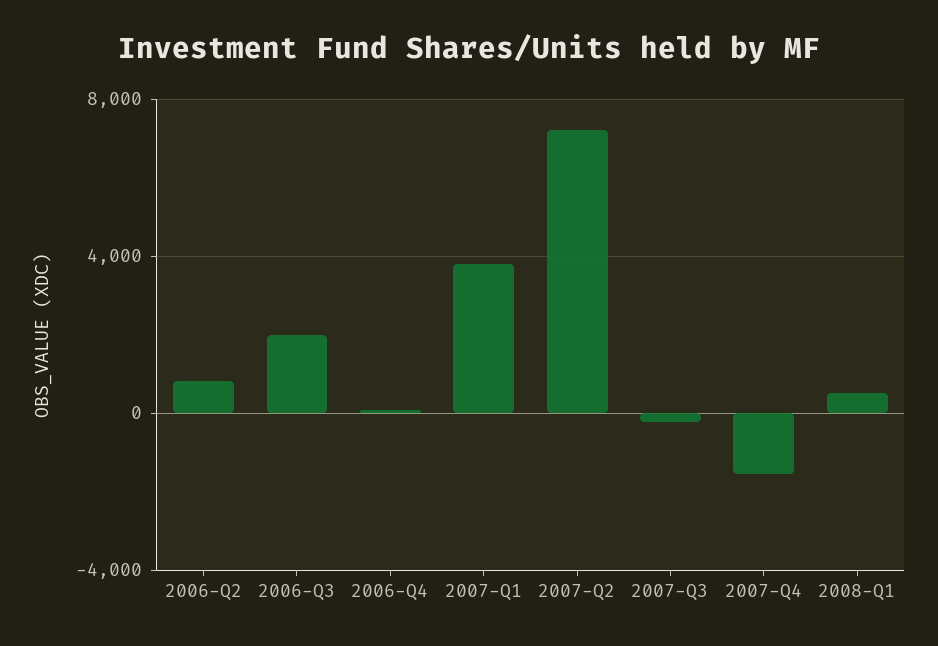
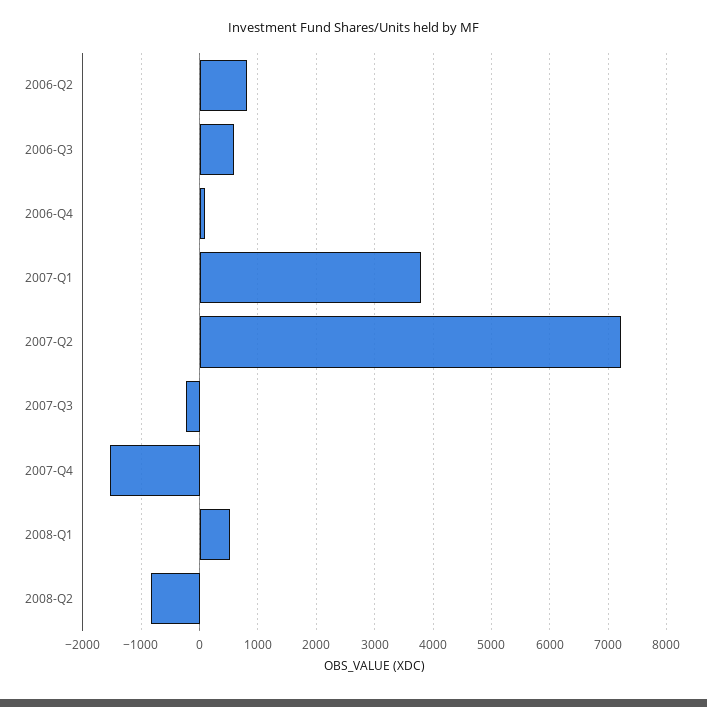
2006-Q3: 2000 -> 600
2008-Q2: none -> -800

